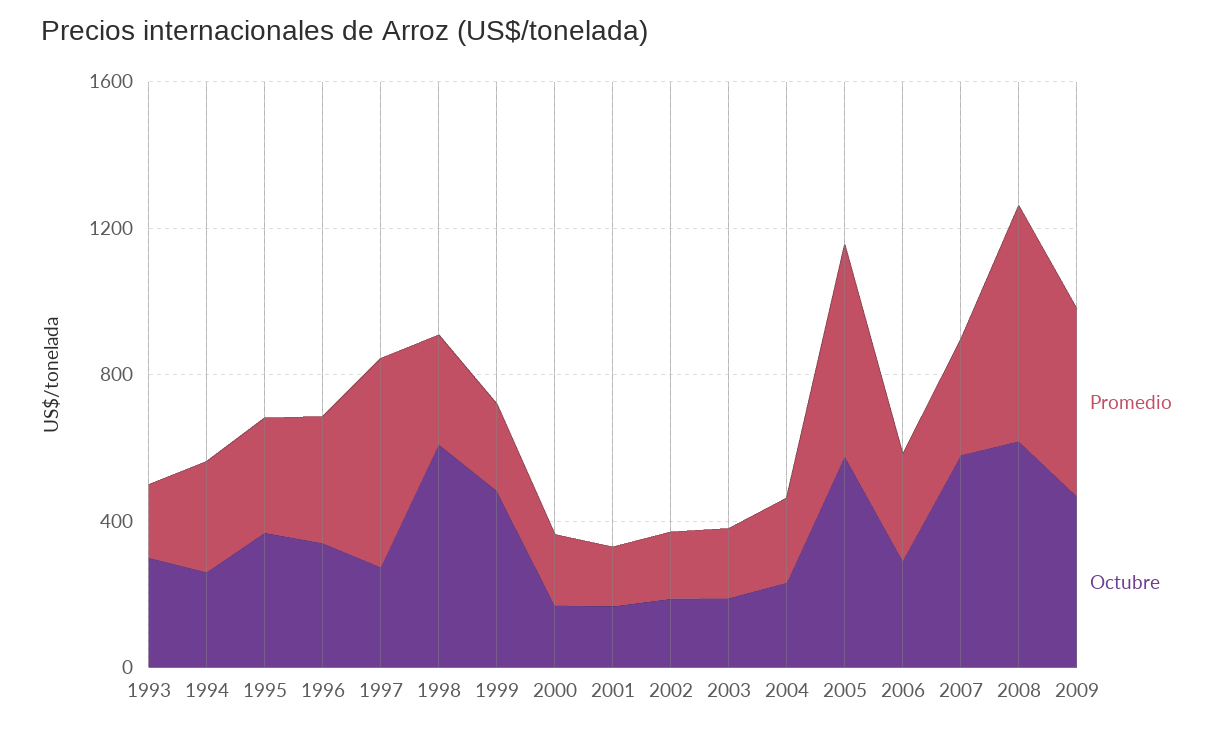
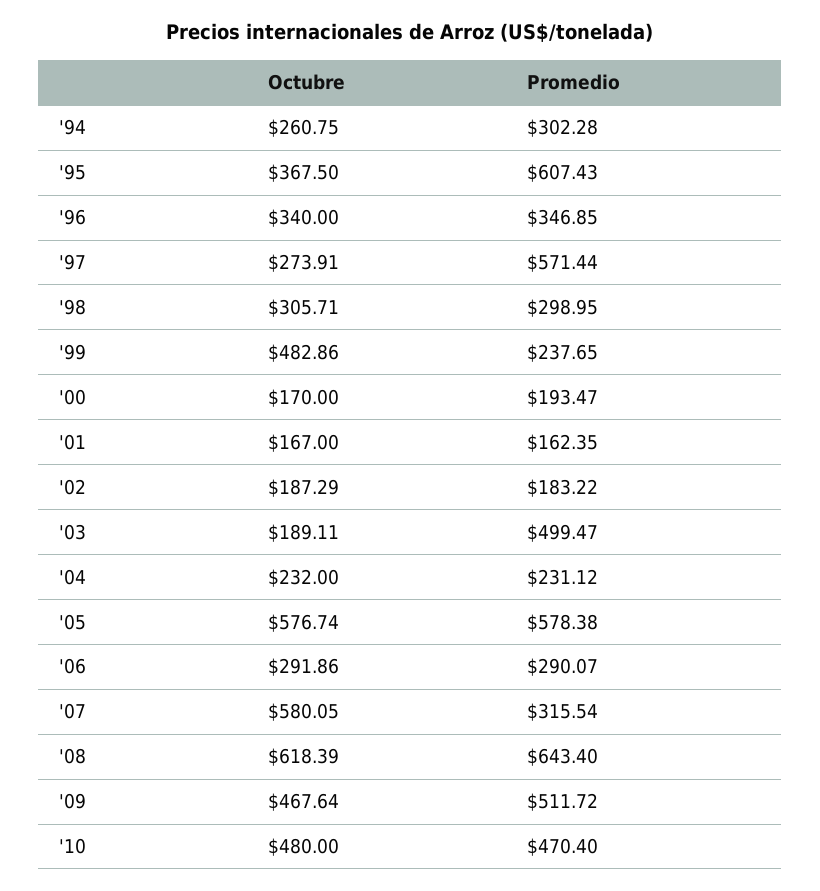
Promedio, 1993: 200 -> none
Octubre, 1993: 300 -> none
Promedio, 1995: 300 -> 607.43
Octubre, 1998: 600 -> 305.71
Promedio, 2003: 200 -> 499.47
Octubre, '10: none -> 480
Promedio, '10: none -> 470.4

